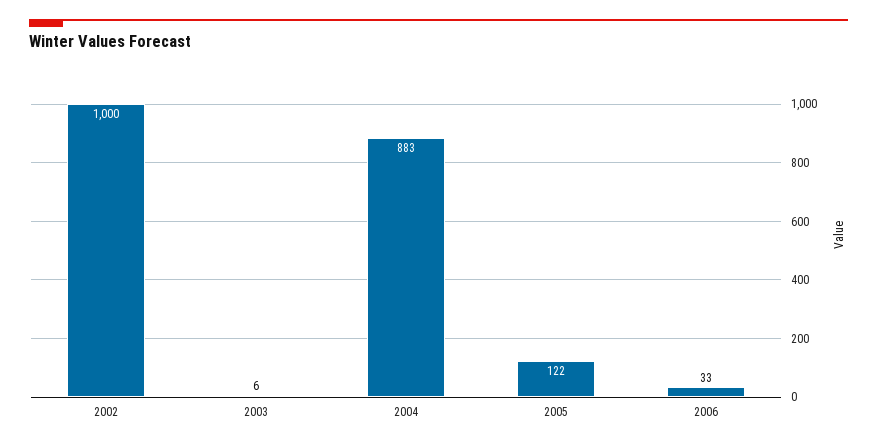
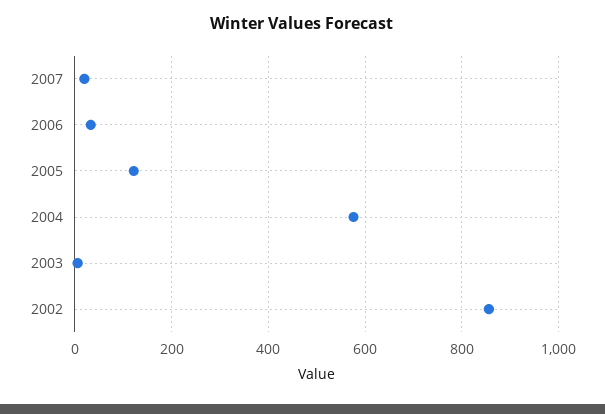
2002: 1000 -> 860
2004: 883 -> 580
2007: none -> 20

